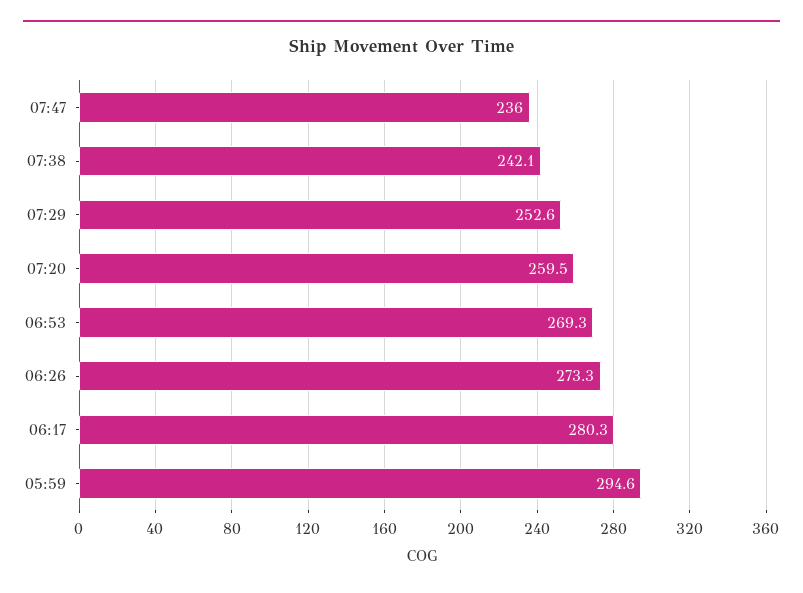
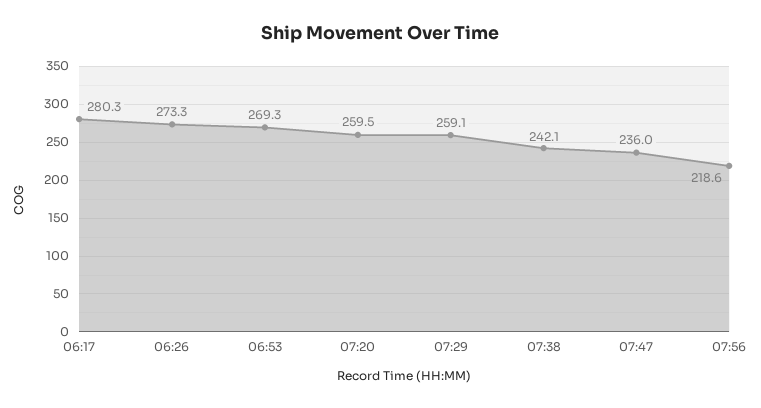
07:29: 252.6 -> 259.1
05:59: 294.6 -> none
07:56: none -> 218.6

